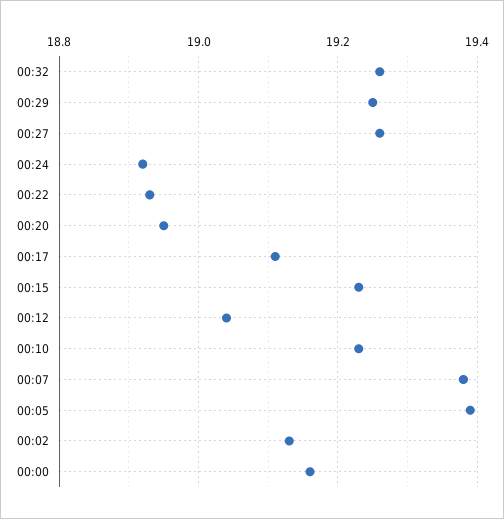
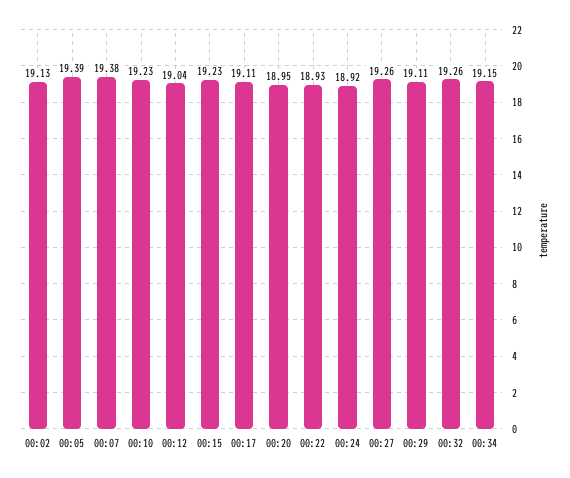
00:29: 19.25 -> 19.11
00:00: 19.15 -> none
00:34: none -> 19.15

